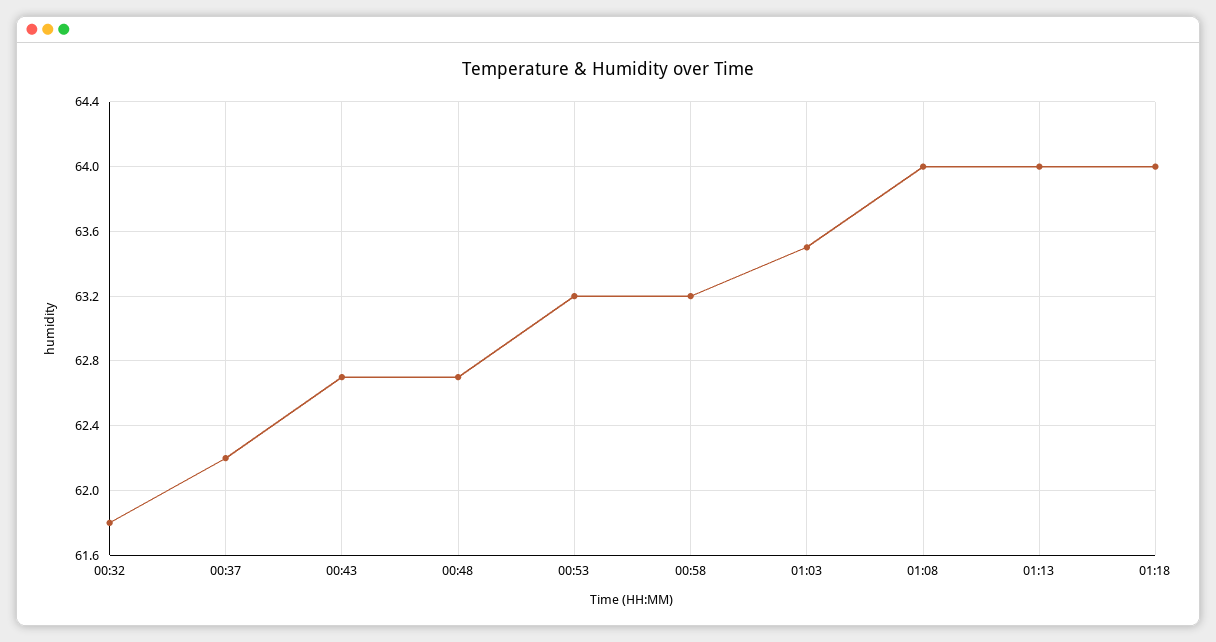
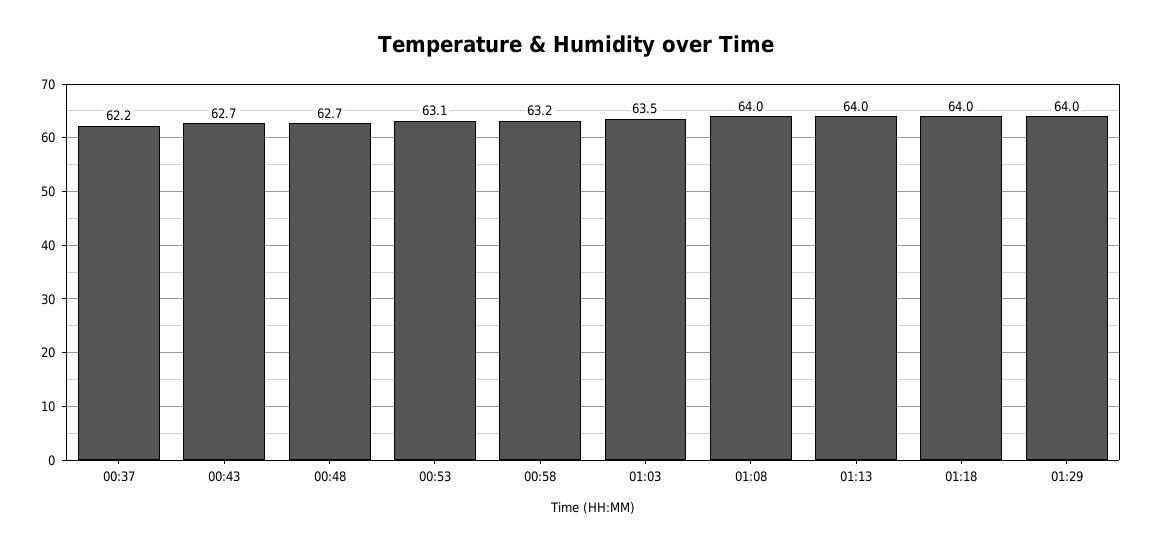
00:32: 61.8 -> none
00:53: 63.2 -> 63.1
01:29: none -> 64

